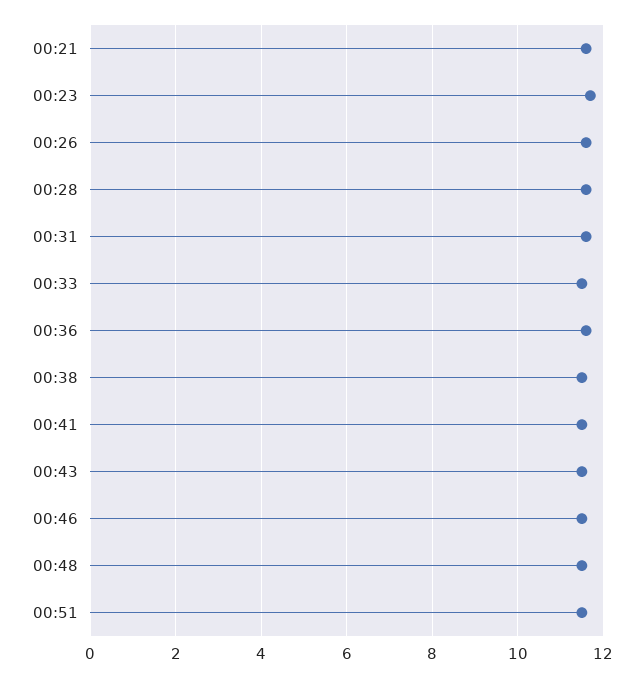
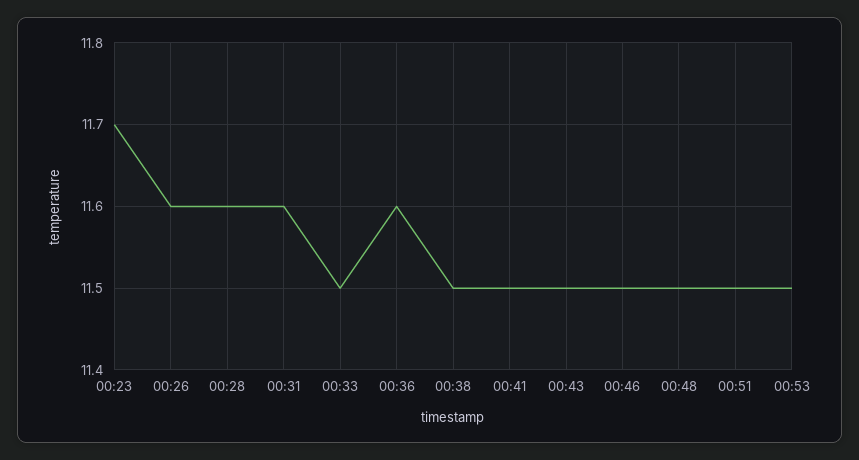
00:21: 11.5 -> none
00:53: none -> 11.5

